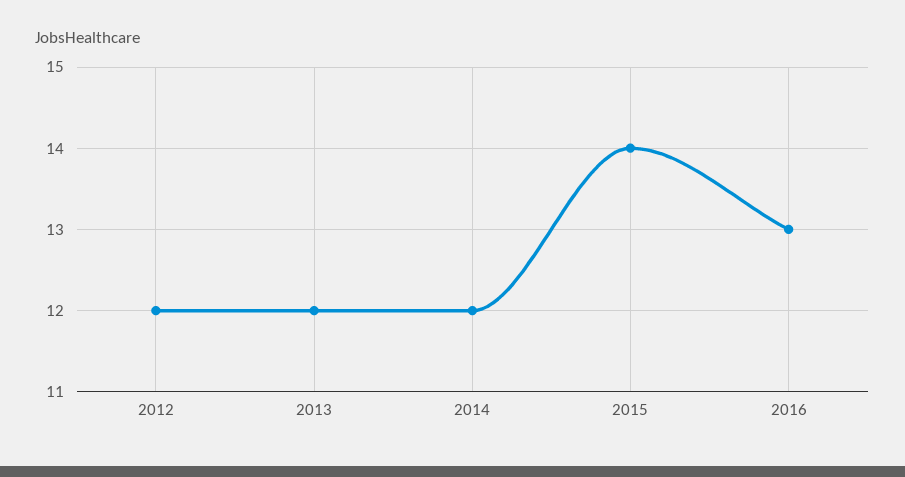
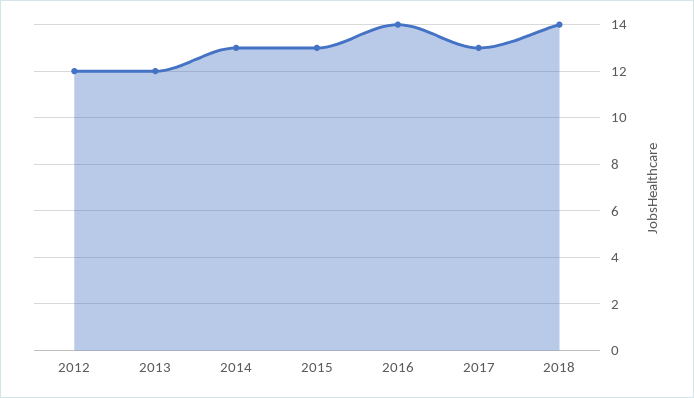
2014: 12 -> 13
2015: 14 -> 13
2016: 13 -> 14
2017: none -> 13
2018: none -> 14

